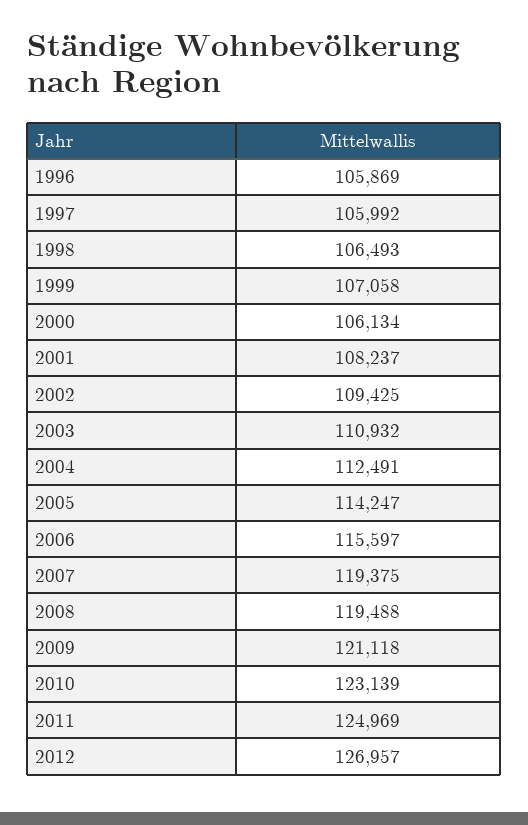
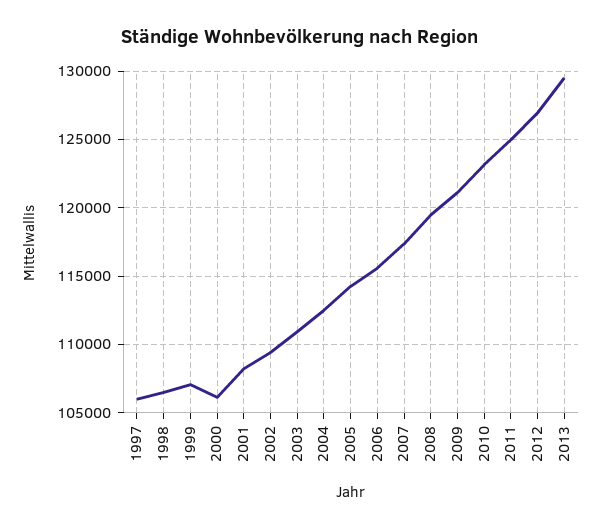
1996: 105869 -> none
2007: 119375 -> 117500
2013: none -> 129500

